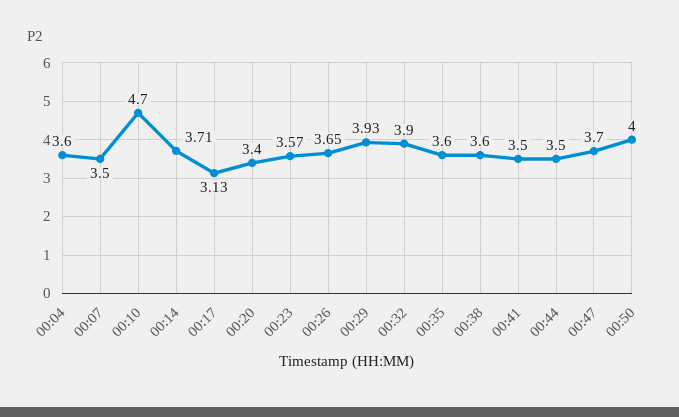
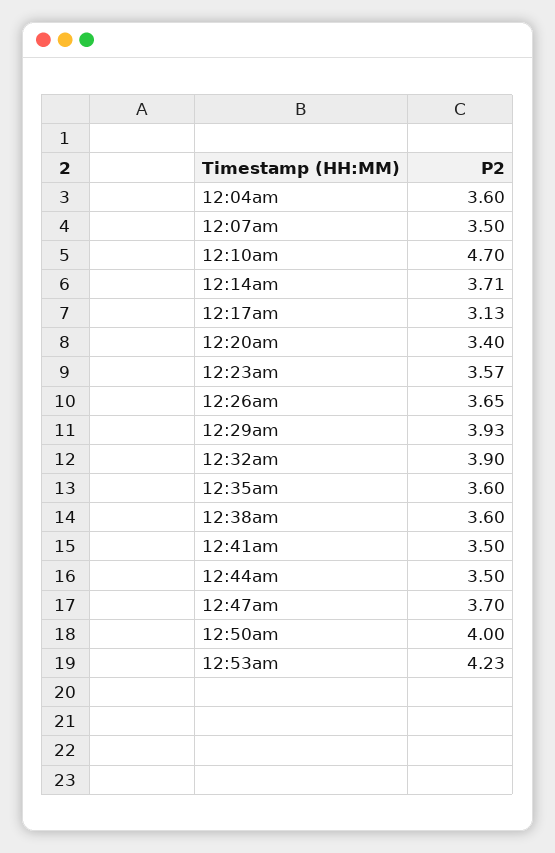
12:53am: none -> 4.23

